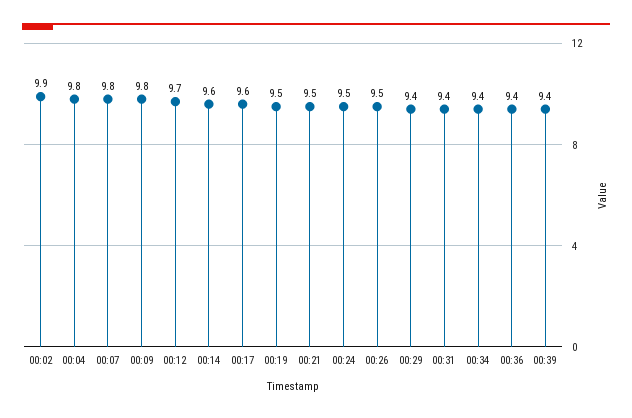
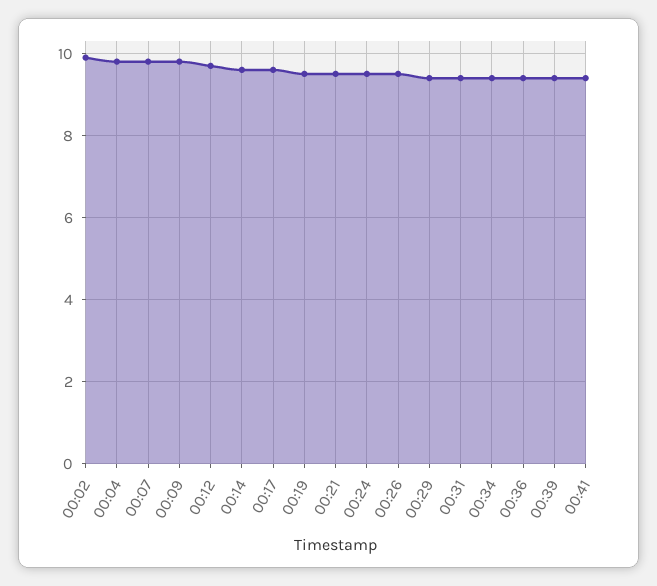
00:41: none -> 9.5

